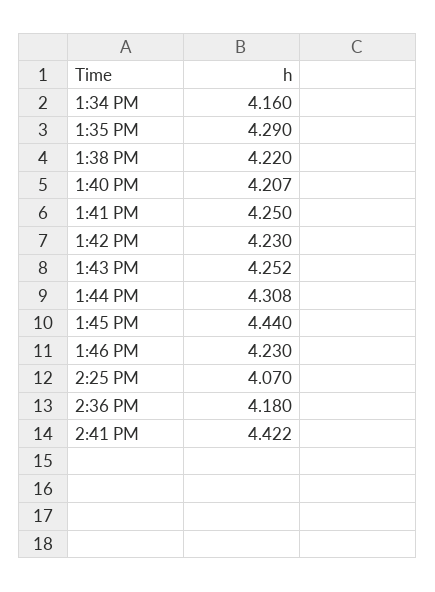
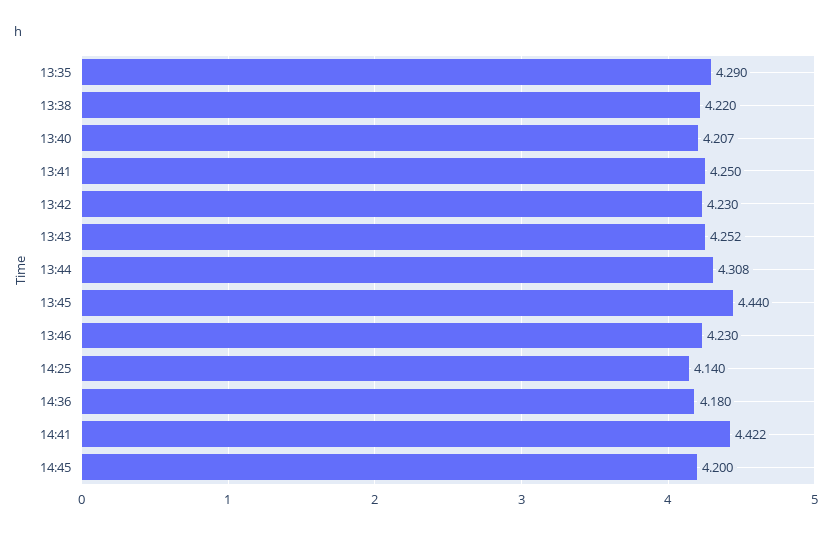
1:34 PM: 4.16 -> none
2:25 PM: 4.07 -> 4.14
14:45: none -> 4.2

